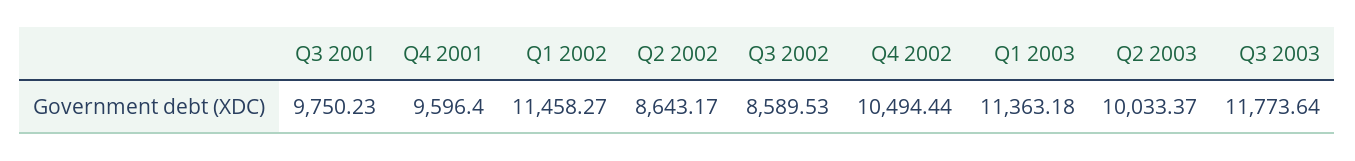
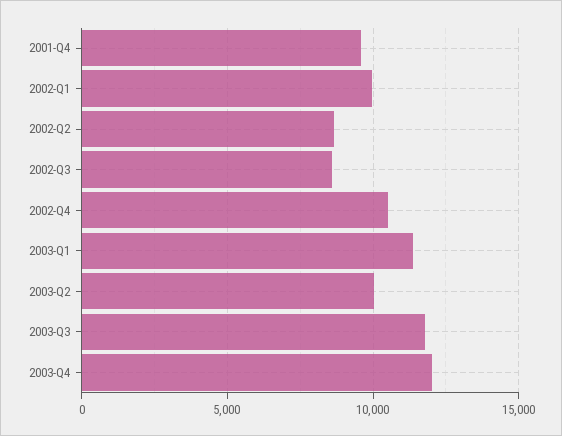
Q3 2001: 9750.23 -> none
Q1 2002: 11458.27 -> 10000
2003-Q4: none -> 12000

